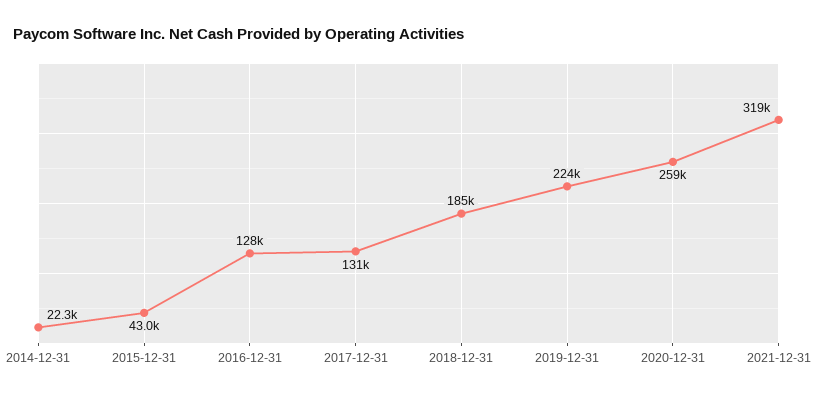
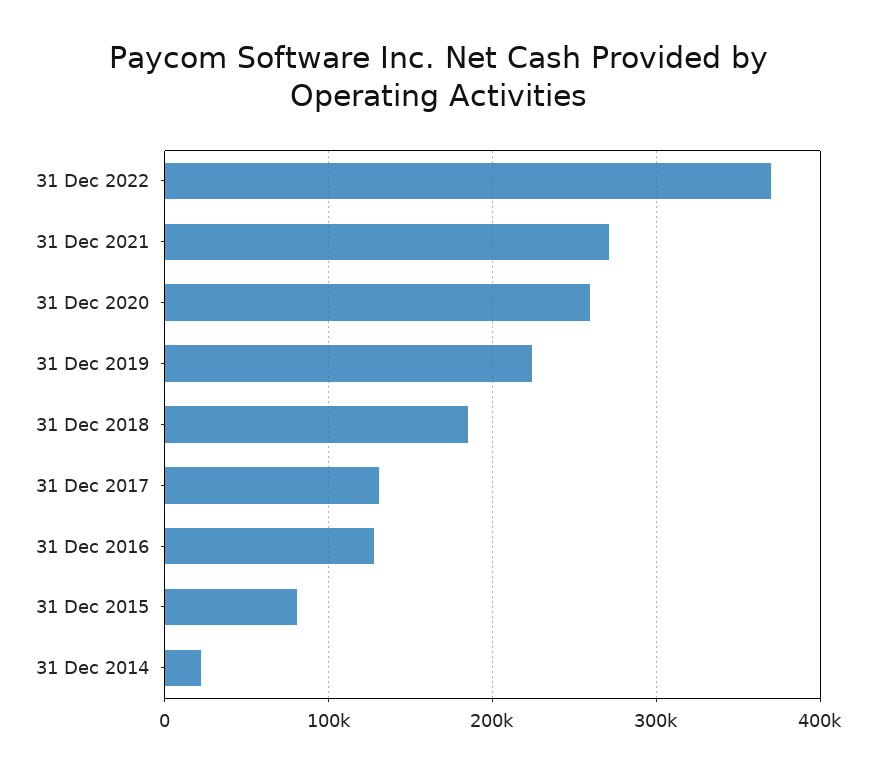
2015-12-31: 43000 -> 80000
2021-12-31: 319000 -> 270000
31 Dec 2022: none -> 370000

